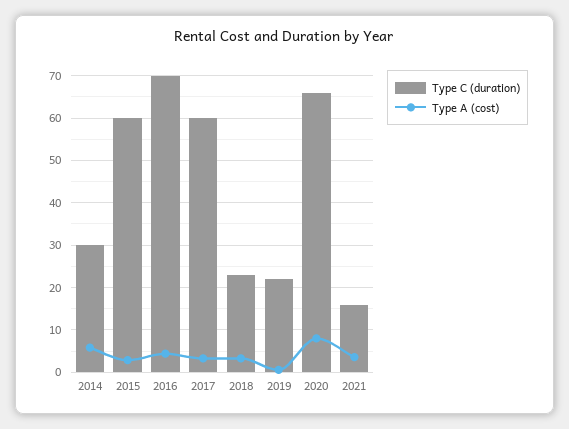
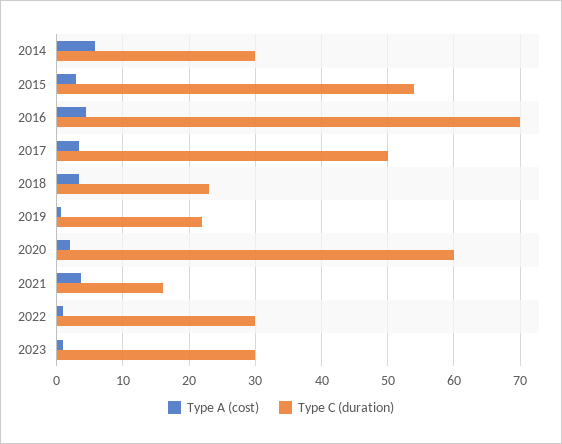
Type C (duration), 2015: 60 -> 54
Type C (duration), 2017: 60 -> 50
Type C (duration), 2020: 66 -> 60
Type A (cost), 2020: 8 -> 2
Type A (cost), 2022: none -> 1
Type C (duration), 2022: none -> 30
Type A (cost), 2023: none -> 1
Type C (duration), 2023: none -> 30

